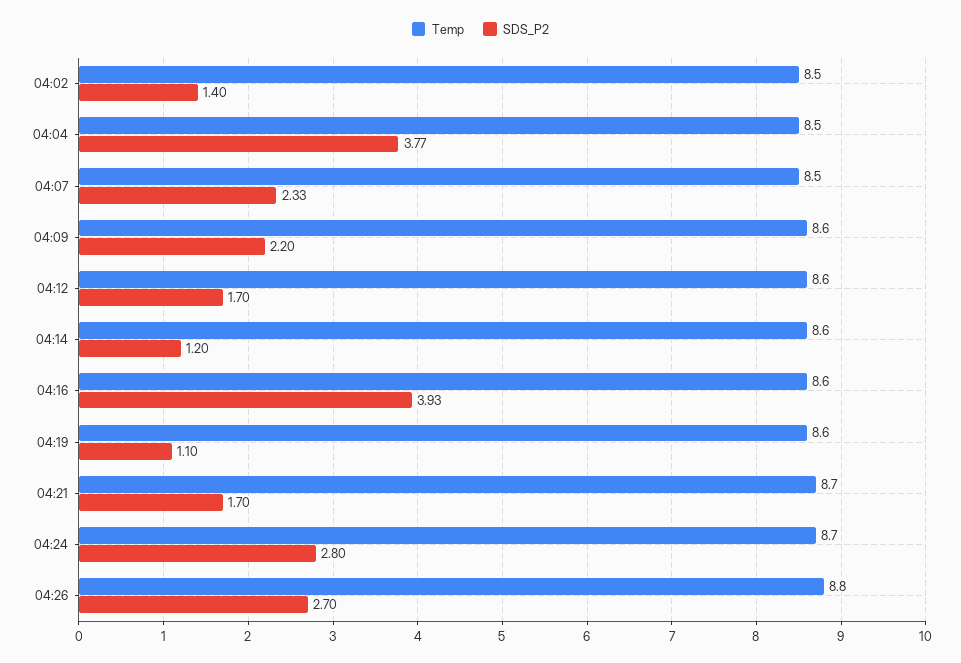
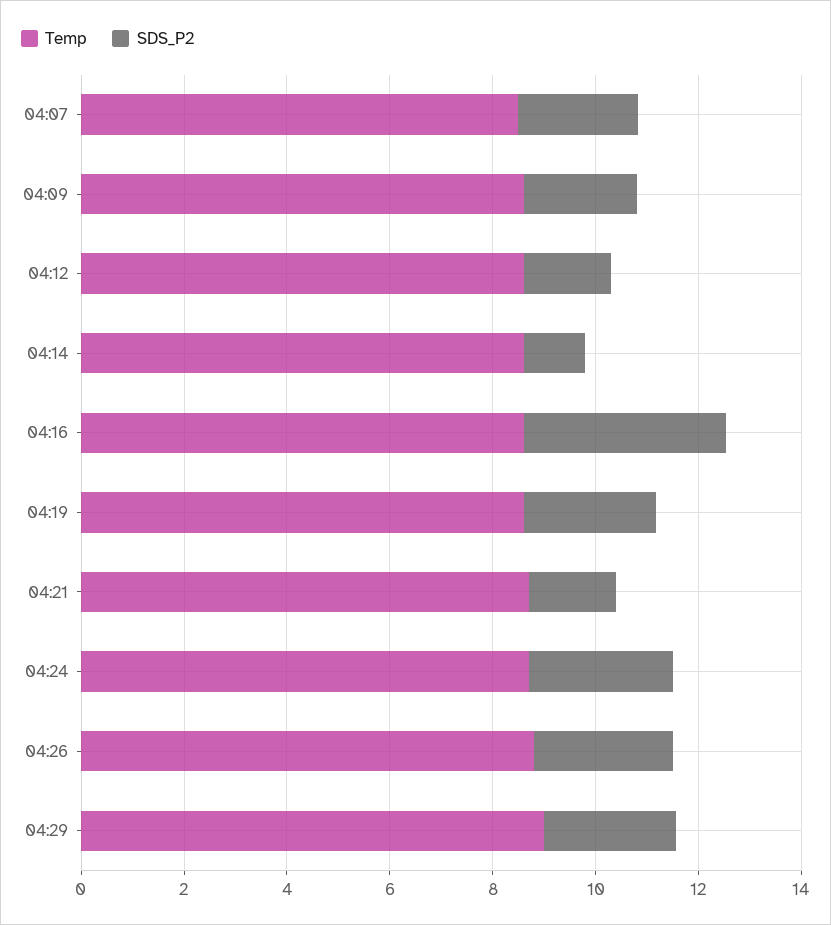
Temp, 04:02: 8.5 -> none
SDS_P2, 04:02: 1.4 -> none
Temp, 04:04: 8.5 -> none
SDS_P2, 04:04: 3.77 -> none
SDS_P2, 04:19: 1.1 -> 2.5
Temp, 04:29: none -> 9
SDS_P2, 04:29: none -> 2.5

